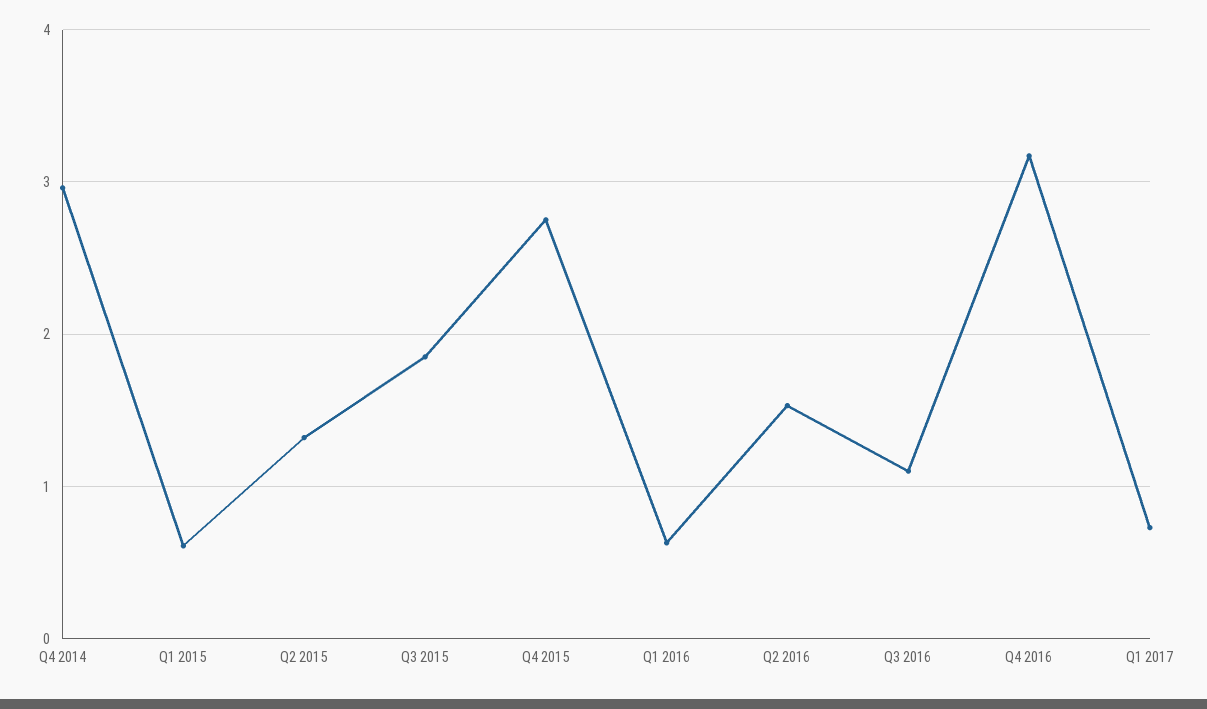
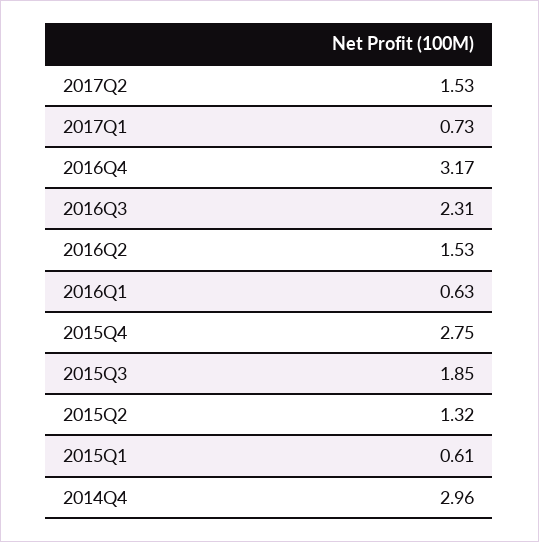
Q3 2016: 1.1 -> 2.31
2017Q2: none -> 1.53

